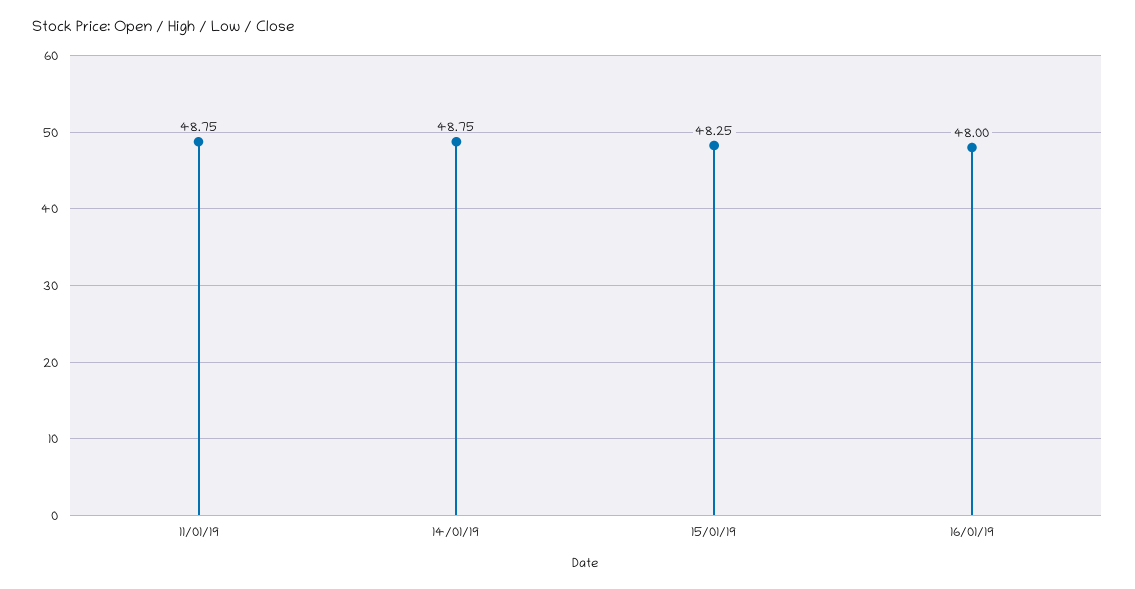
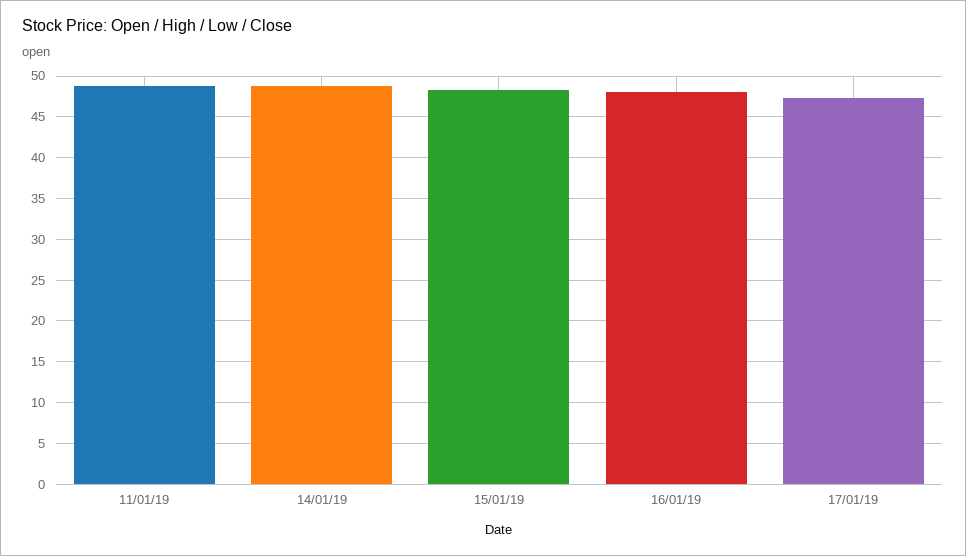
17/01/19: none -> 47

